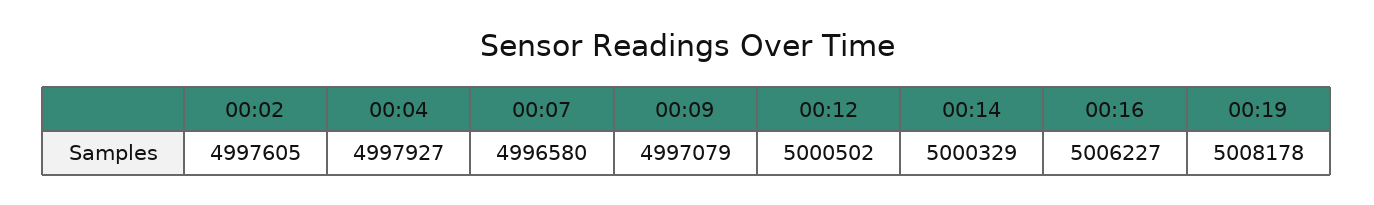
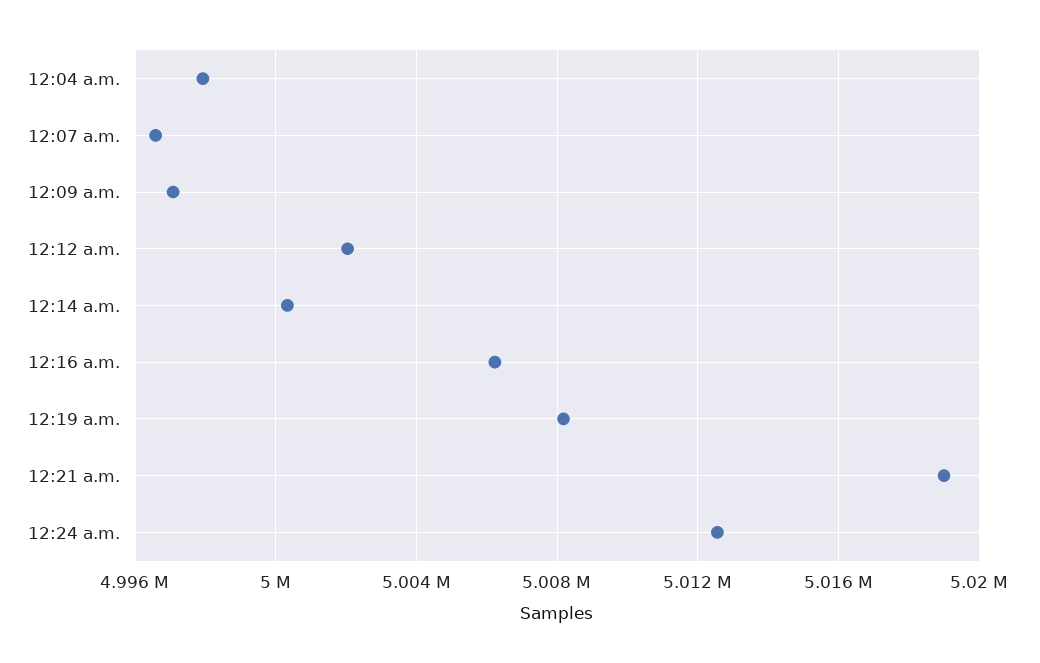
00:02: 4997605 -> none
00:12: 5000502 -> 5002000
12:21 a.m.: none -> 5019000
12:24 a.m.: none -> 5012500

